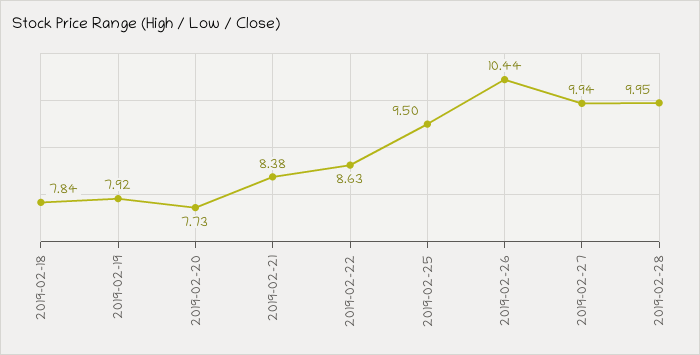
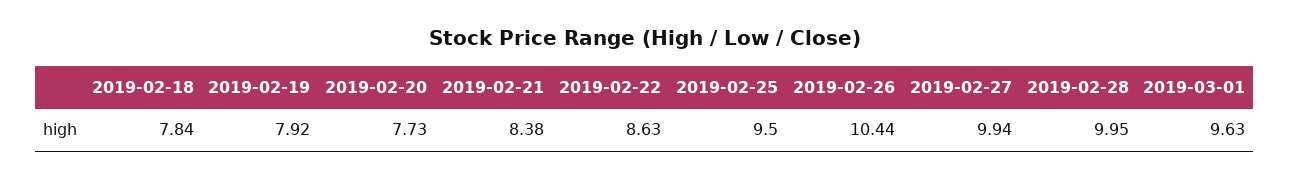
2019-03-01: none -> 9.63

